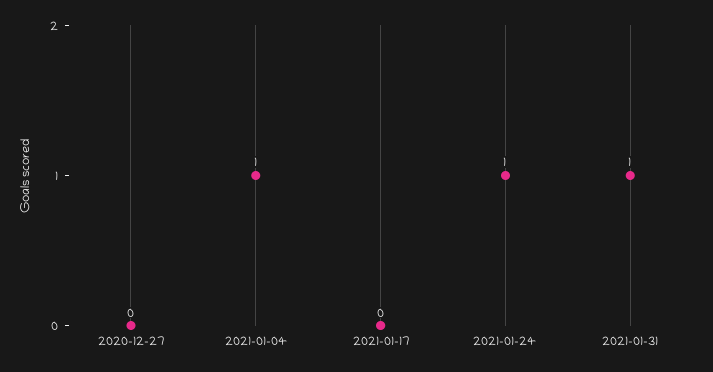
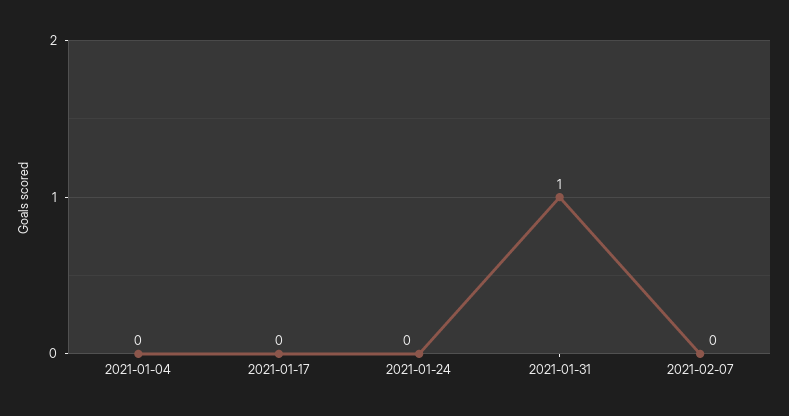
2020-12-27: 0 -> none
2021-01-04: 1 -> 0
2021-01-24: 1 -> 0
2021-02-07: none -> 0

